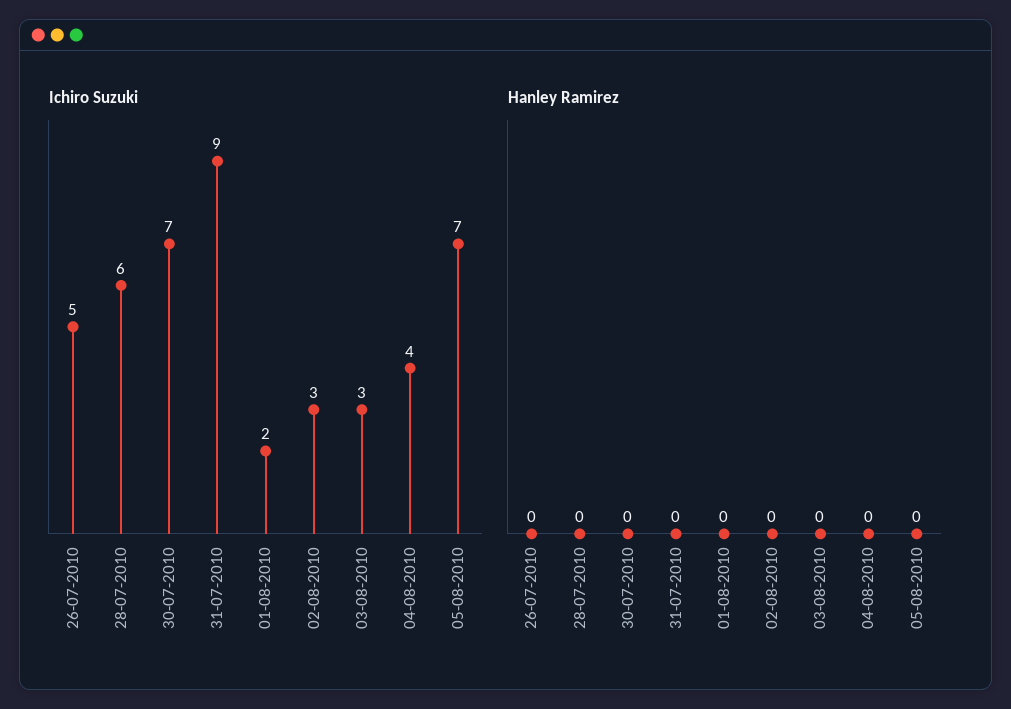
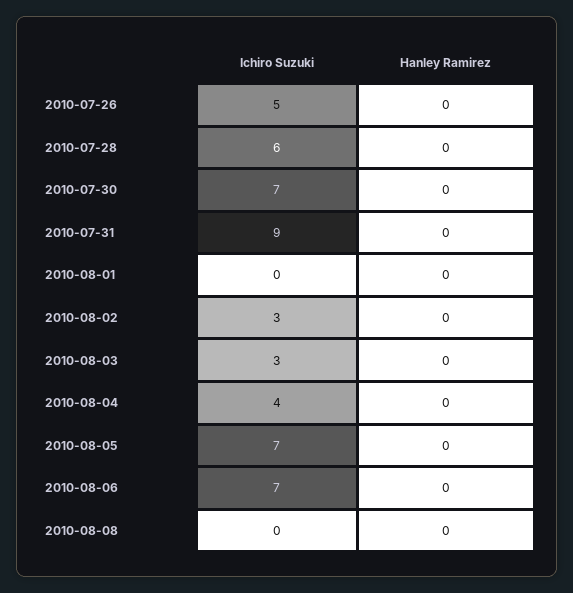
Ichiro Suzuki, 01-08-2010: 2 -> 0
Ichiro Suzuki, 2010-08-06: none -> 7
Hanley Ramirez, 2010-08-06: none -> 0
Ichiro Suzuki, 2010-08-08: none -> 0
Hanley Ramirez, 2010-08-08: none -> 0

